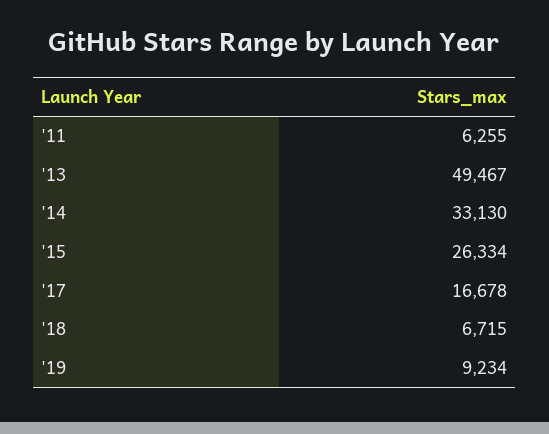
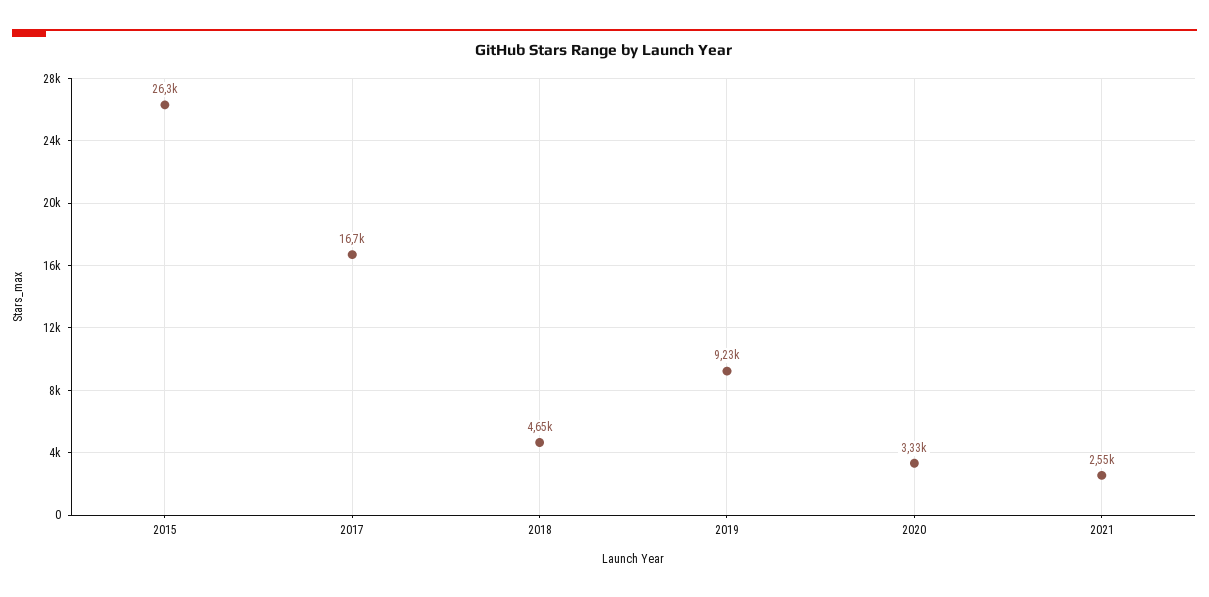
'11: 6255 -> none
'13: 49467 -> none
'14: 33130 -> none
'18: 6715 -> 4650
2020: none -> 3330
2021: none -> 2550

